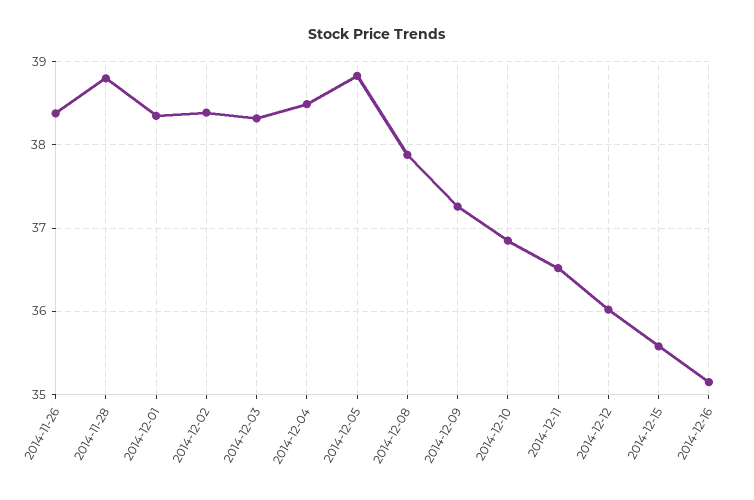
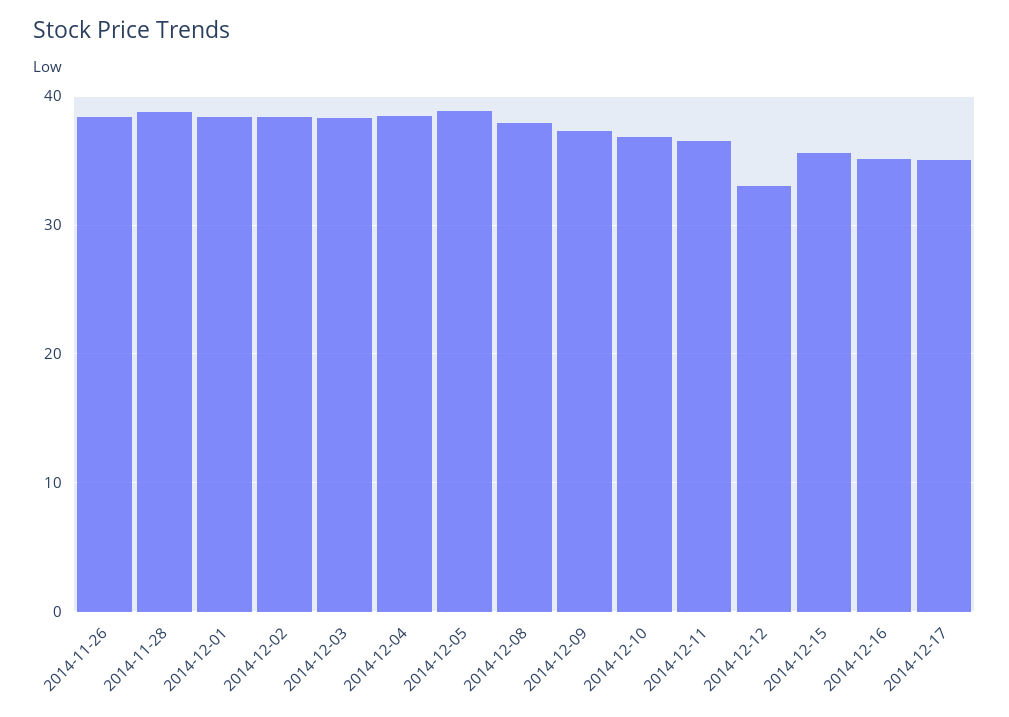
2014-12-12: 36 -> 33
2014-12-17: none -> 35

